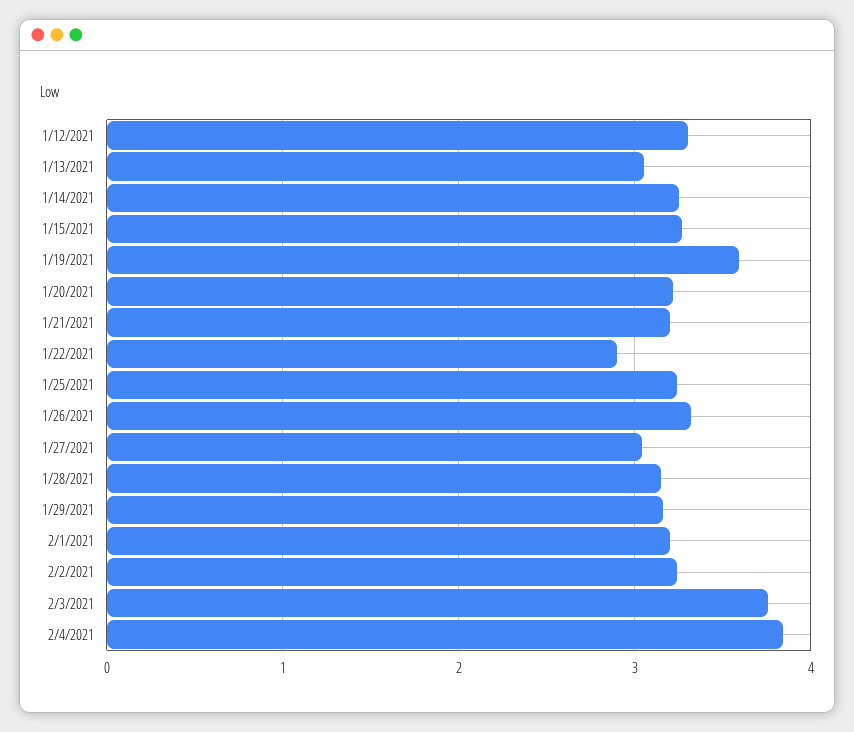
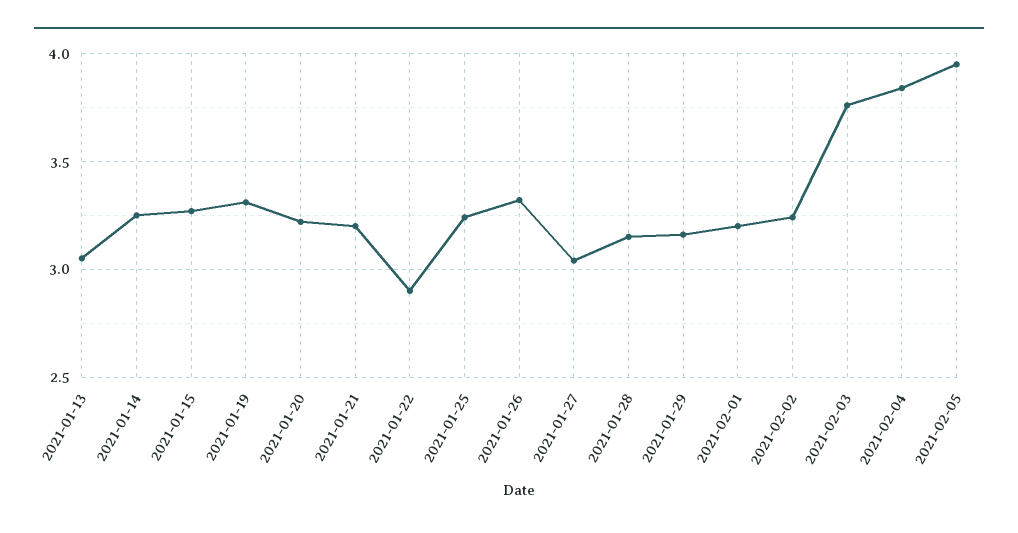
1/12/2021: 3.3 -> none
1/19/2021: 3.6 -> 3.3
2021-02-05: none -> 3.95

